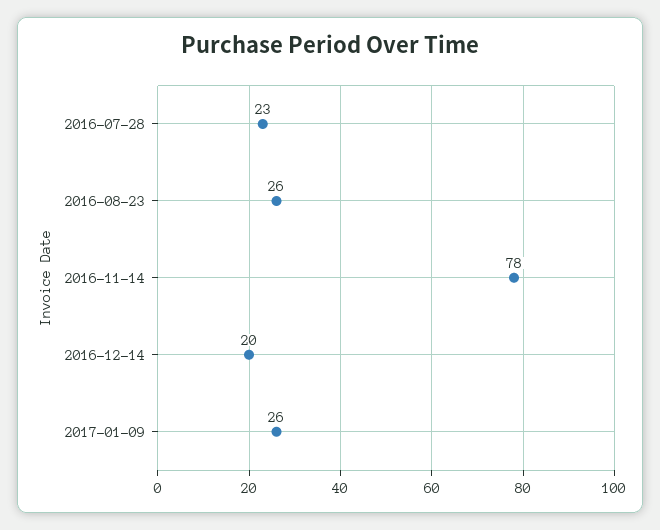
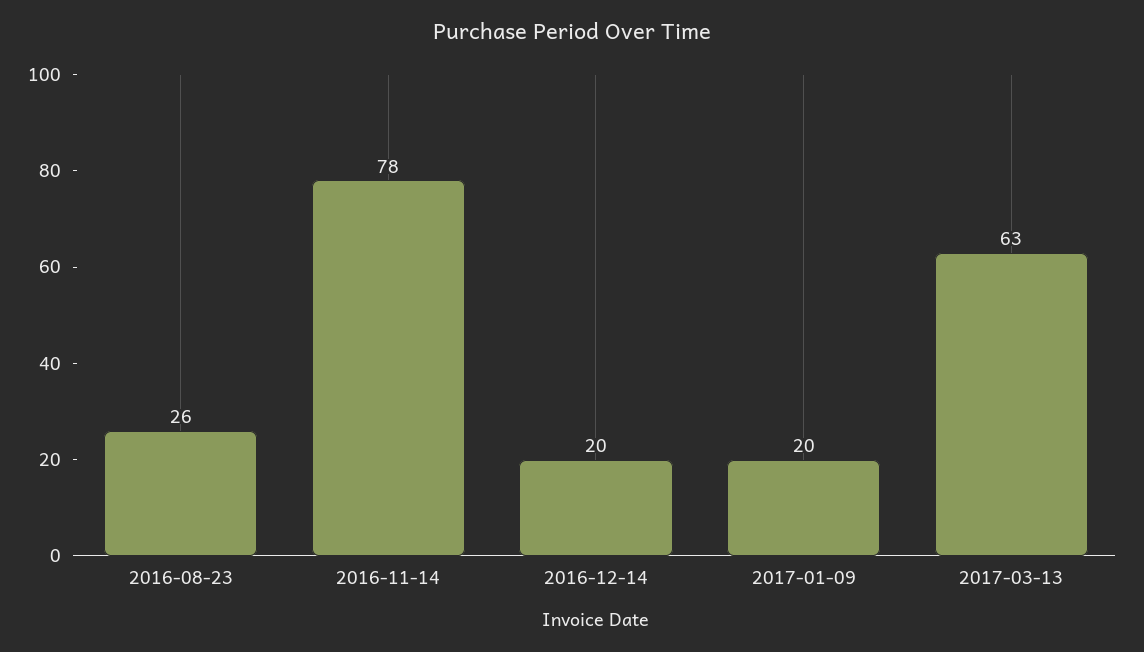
2016-07-28: 23 -> none
2017-01-09: 26 -> 20
2017-03-13: none -> 63

